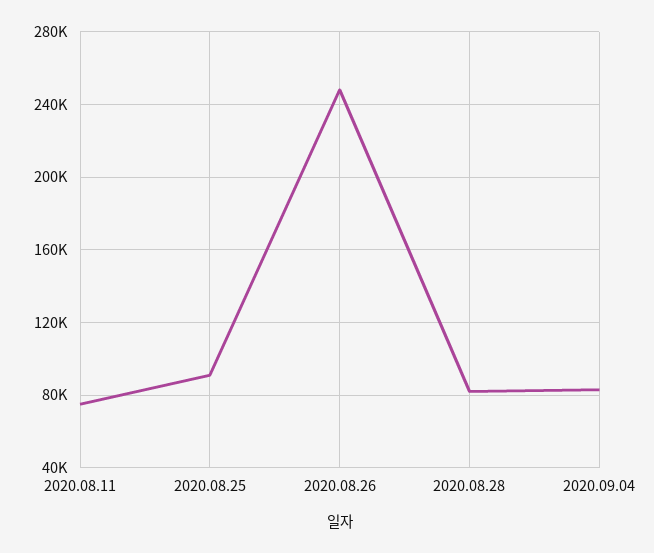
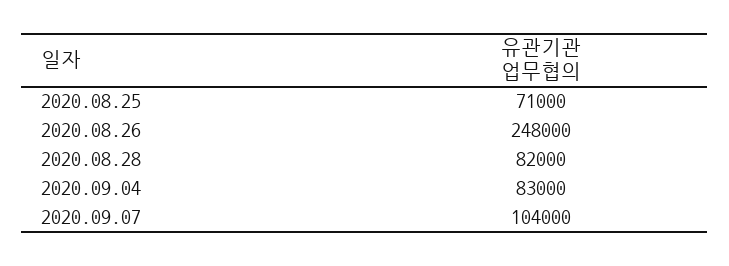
2020.08.11: 75000 -> none
2020.08.25: 90000 -> 71000
2020.09.07: none -> 104000

